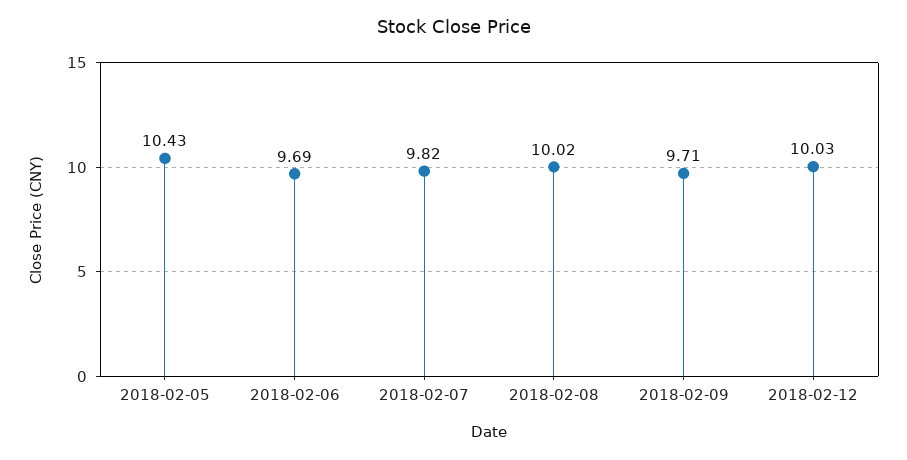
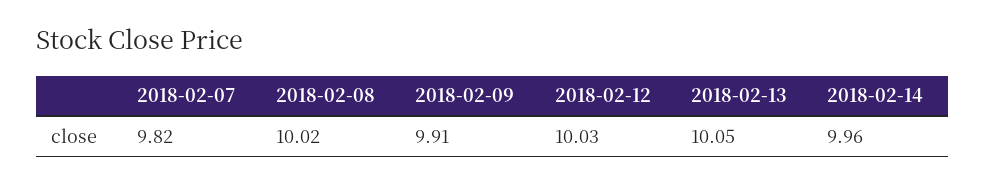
2018-02-05: 10.43 -> none
2018-02-06: 9.69 -> none
2018-02-09: 9.71 -> 9.91
2018-02-13: none -> 10.05
2018-02-14: none -> 9.96

